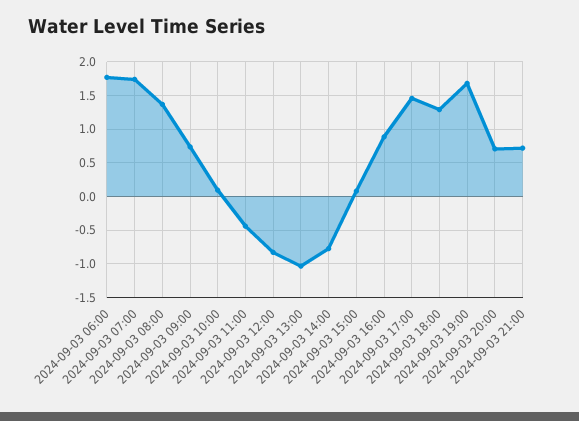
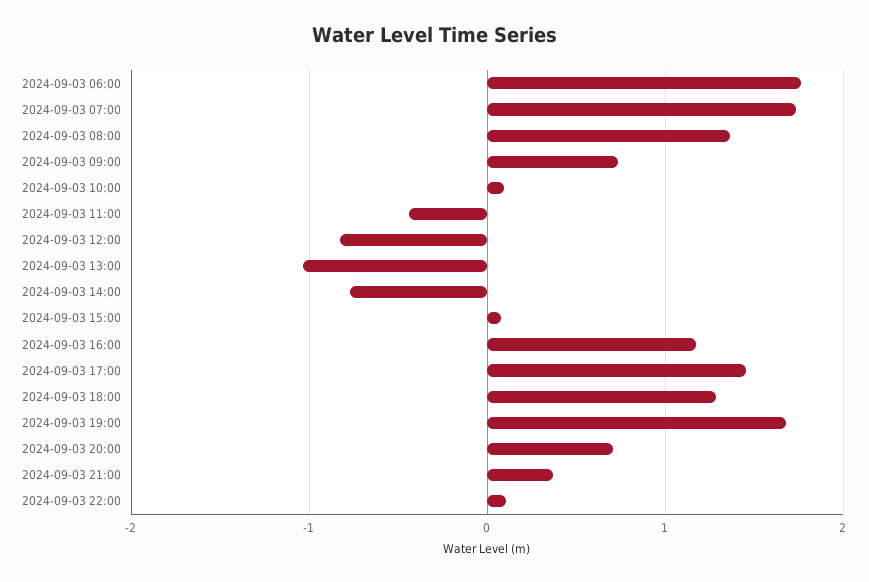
2024-09-03 16:00: 0.9 -> 1.2
2024-09-03 21:00: 0.7 -> 0.4
2024-09-03 22:00: none -> 0.1

